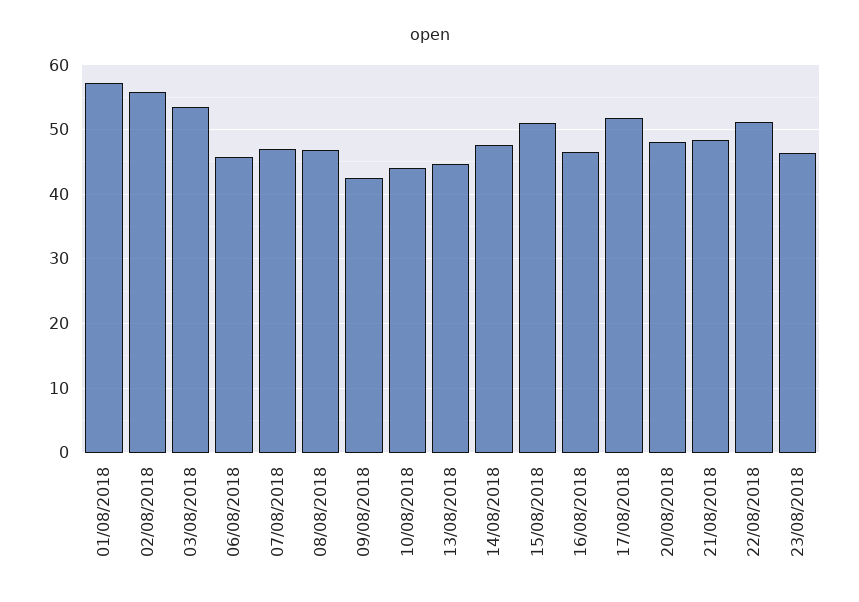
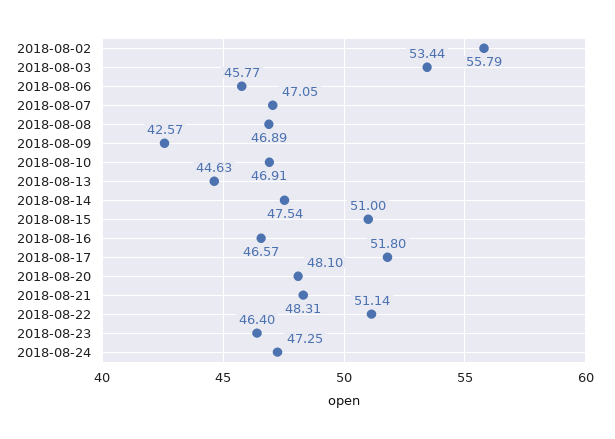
01/08/2018: 57 -> none
10/08/2018: 44 -> 46.91
2018-08-24: none -> 47.25

